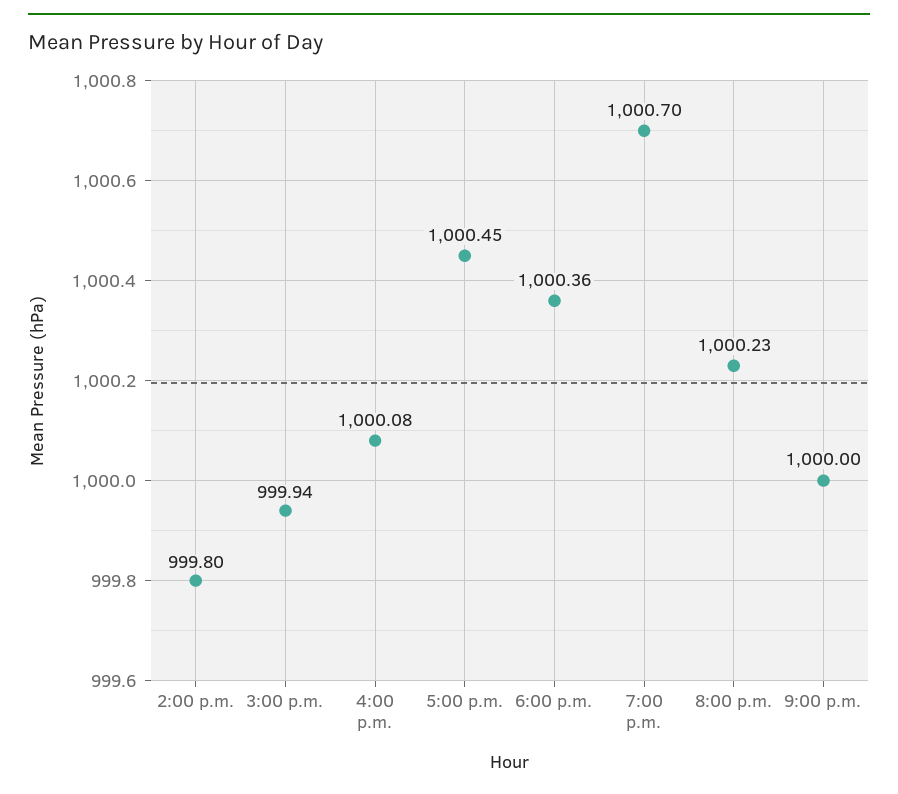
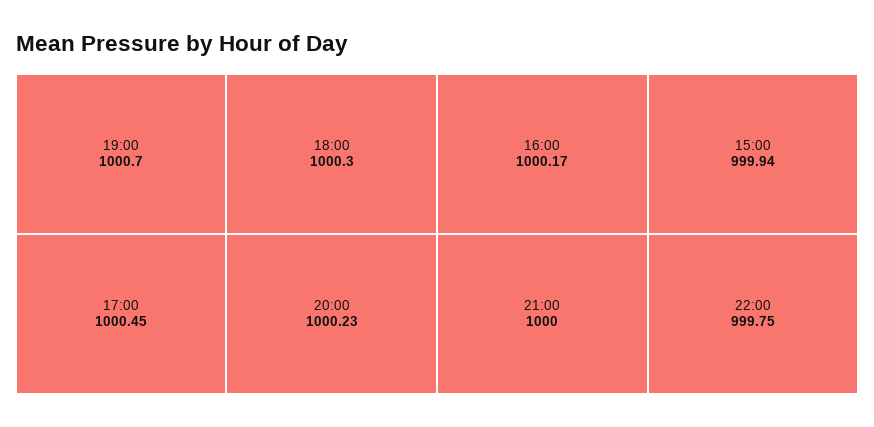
2:00 p.m.: 999.8 -> none
4:00 p.m.: 1000.08 -> 1000.17
6:00 p.m.: 1000.36 -> 1000.3
22:00: none -> 999.75

